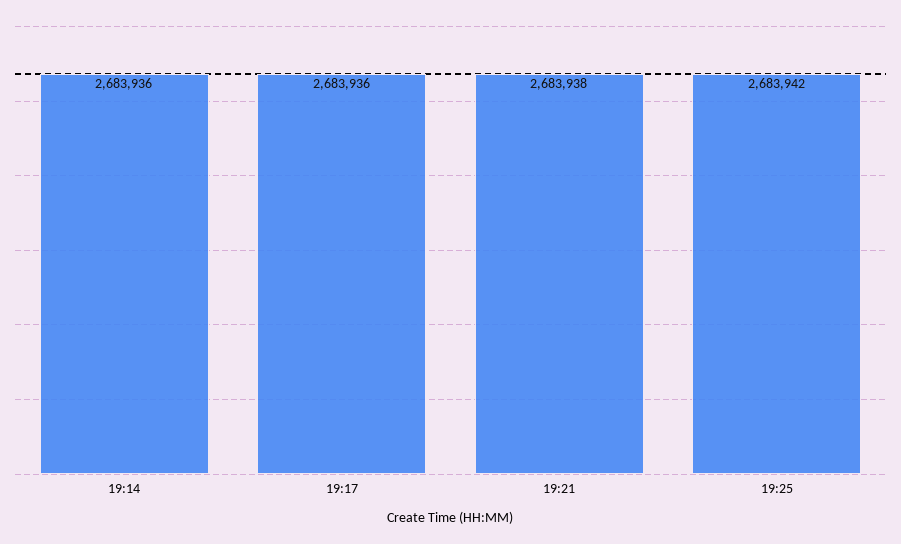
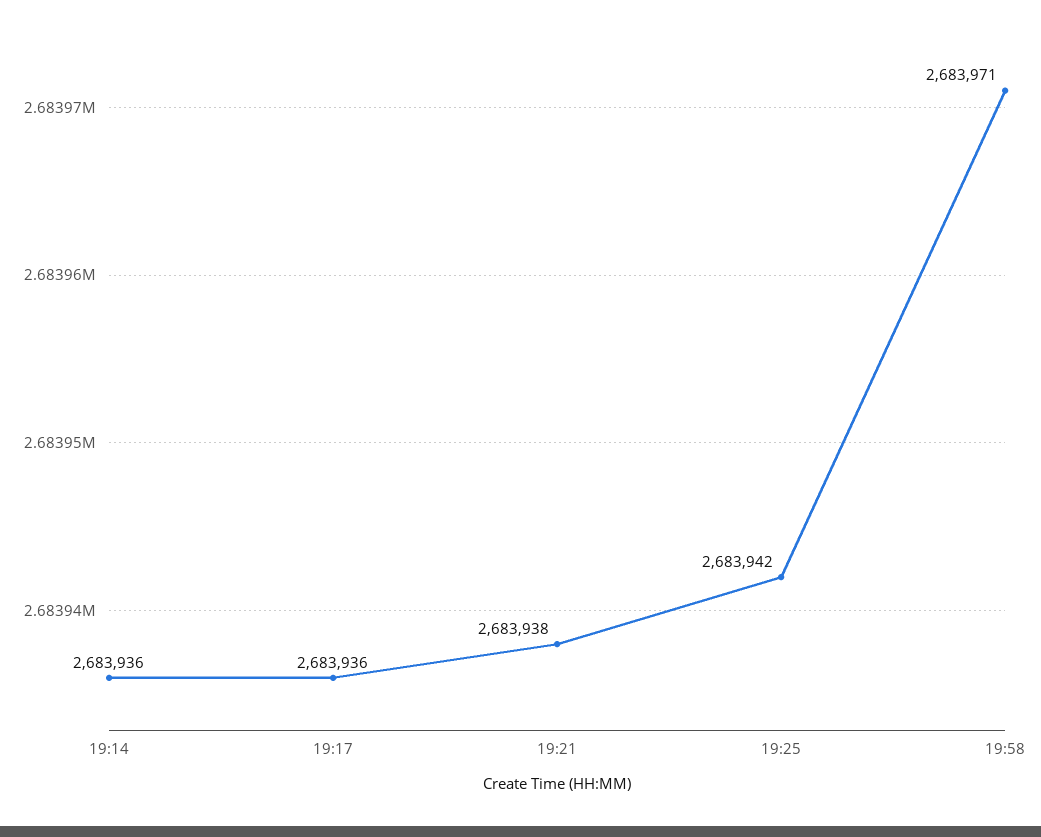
19:58: none -> 2683971

